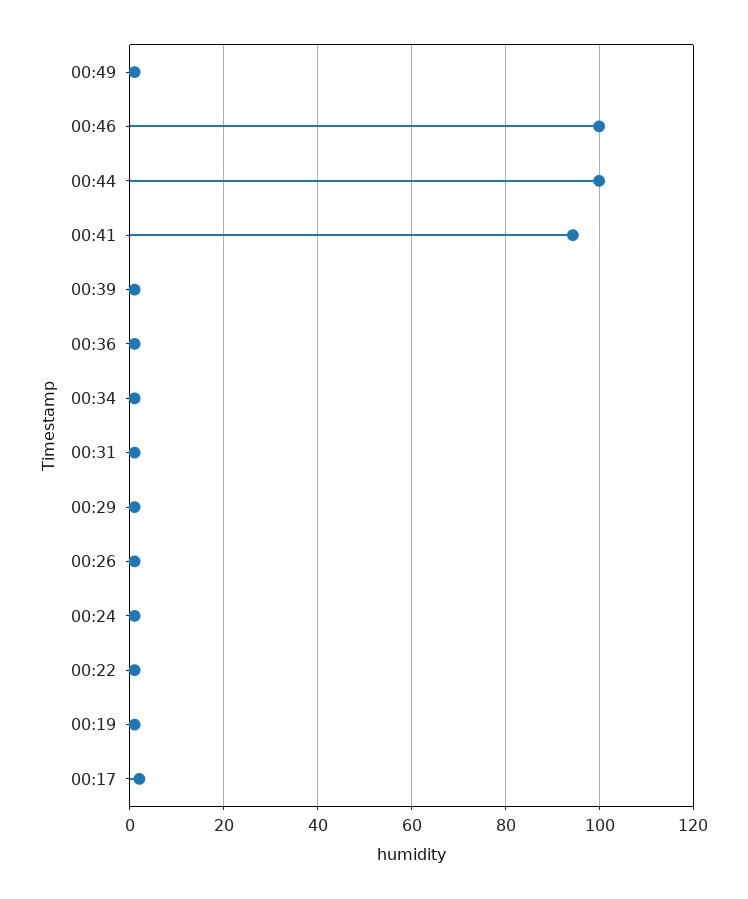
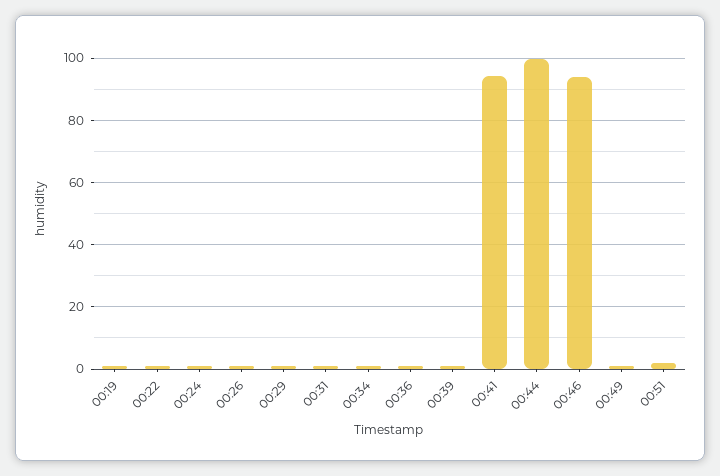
00:46: 100 -> 94
00:17: 2 -> none
00:51: none -> 2

